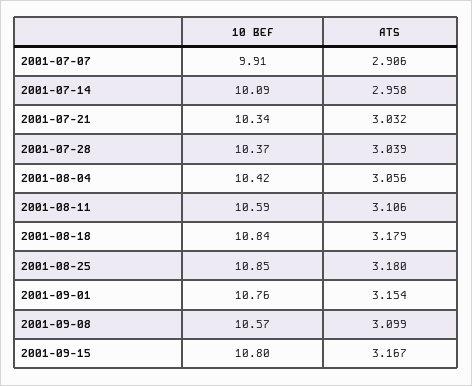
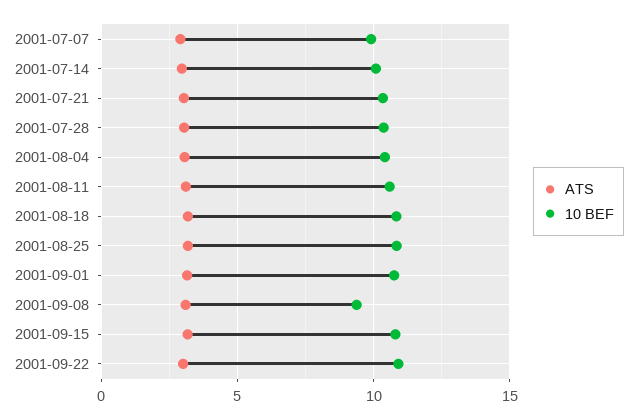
10 BEF, 2001-09-08: 10.57 -> 9.5
ATS, 2001-09-22: none -> 3
10 BEF, 2001-09-22: none -> 11

